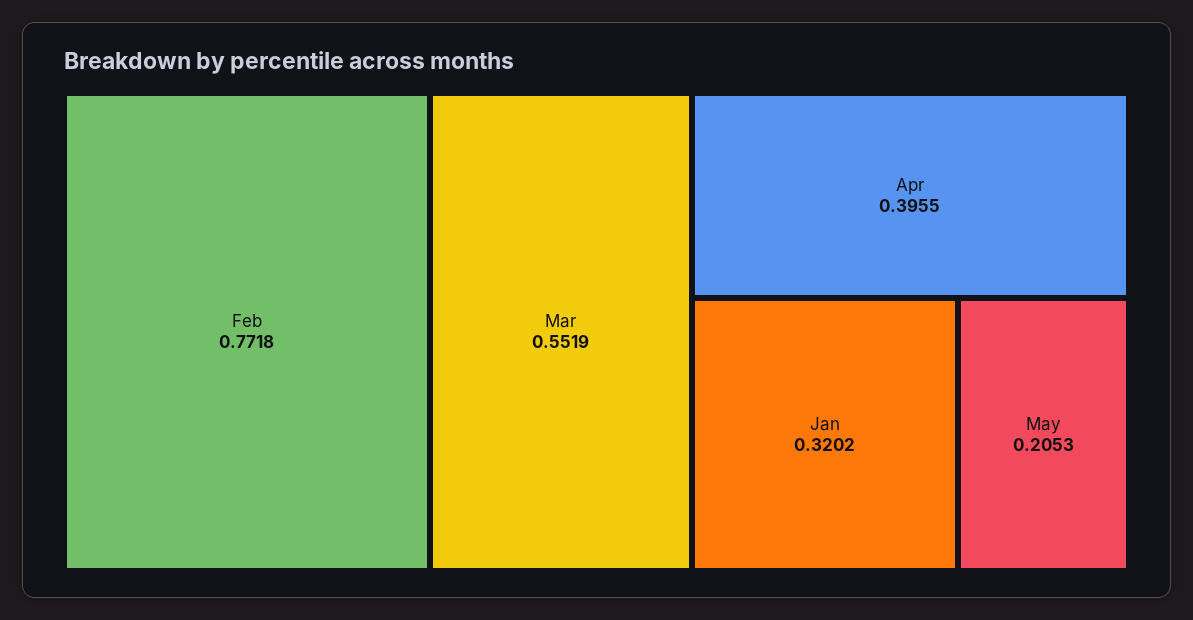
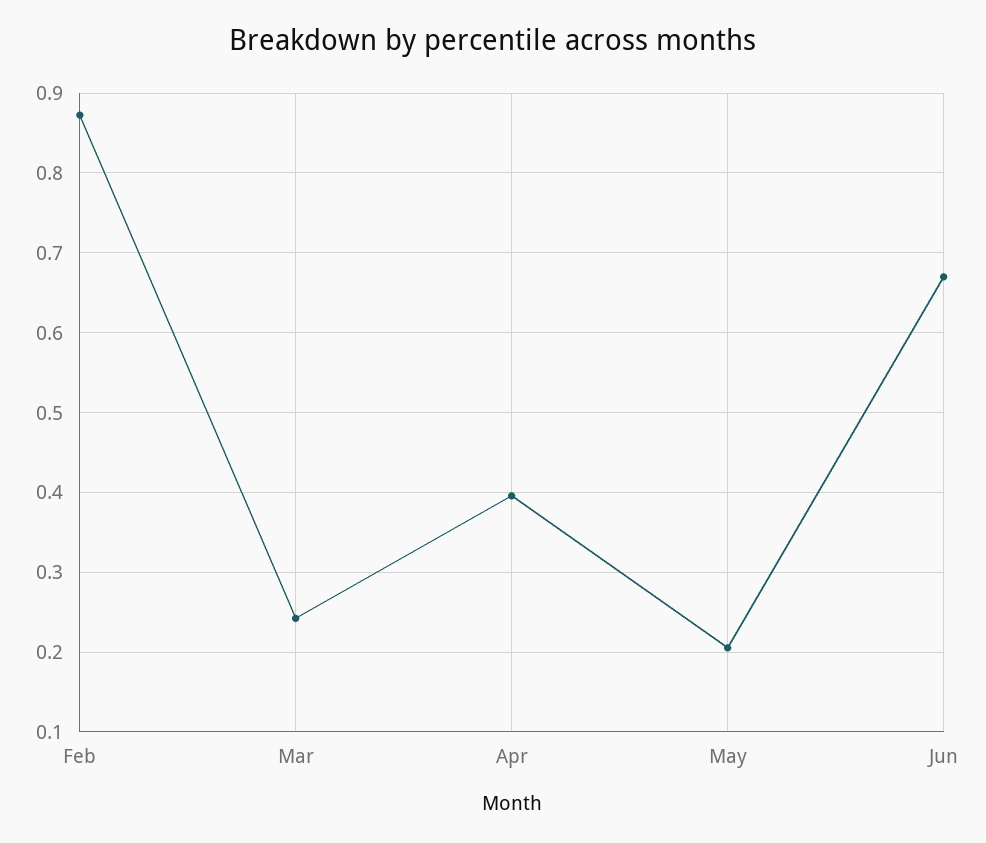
Feb: 0.7718 -> 0.87
Mar: 0.5519 -> 0.24
Jan: 0.3202 -> none
Jun: none -> 0.67

